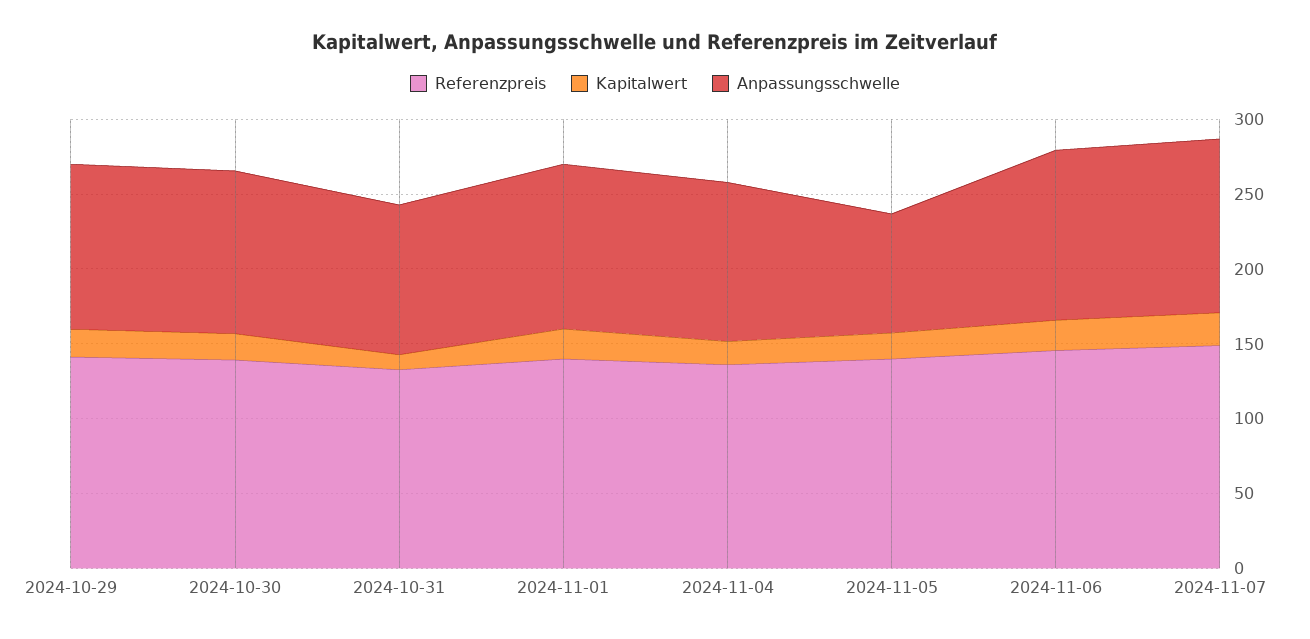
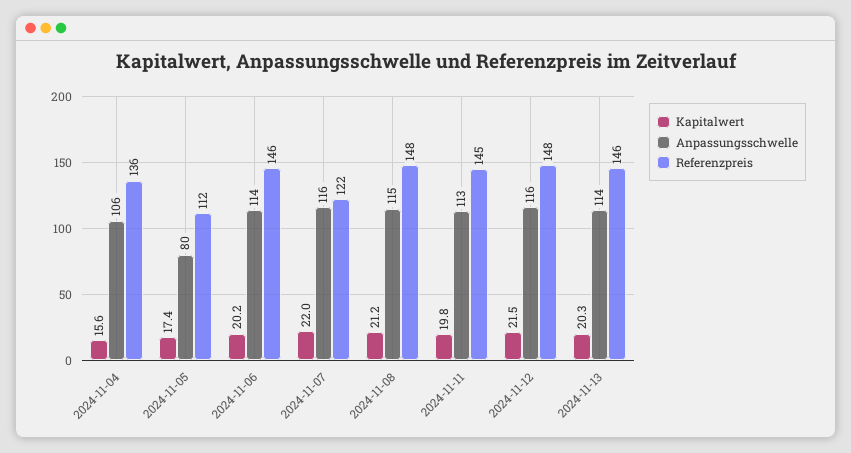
Referenzpreis, 2024-10-29: 140 -> none
Kapitalwert, 2024-10-29: 20 -> none
Anpassungsschwelle, 2024-10-29: 110 -> none
Referenzpreis, 2024-10-30: 140 -> none
Kapitalwert, 2024-10-30: 20 -> none
Anpassungsschwelle, 2024-10-30: 110 -> none
Referenzpreis, 2024-10-31: 130 -> none
Kapitalwert, 2024-10-31: 10 -> none
Anpassungsschwelle, 2024-10-31: 100 -> none
Referenzpreis, 2024-11-01: 140 -> none
Kapitalwert, 2024-11-01: 20 -> none
Anpassungsschwelle, 2024-11-01: 110 -> none
Referenzpreis, 2024-11-05: 140 -> 112
Referenzpreis, 2024-11-07: 150 -> 122
Kapitalwert, 2024-11-08: none -> 21.2
Anpassungsschwelle, 2024-11-08: none -> 115
Referenzpreis, 2024-11-08: none -> 148
Kapitalwert, 2024-11-11: none -> 19.8
Anpassungsschwelle, 2024-11-11: none -> 113
Referenzpreis, 2024-11-11: none -> 145
Kapitalwert, 2024-11-12: none -> 21.5
Anpassungsschwelle, 2024-11-12: none -> 116
Referenzpreis, 2024-11-12: none -> 148
Kapitalwert, 2024-11-13: none -> 20.3
Anpassungsschwelle, 2024-11-13: none -> 114
Referenzpreis, 2024-11-13: none -> 146

